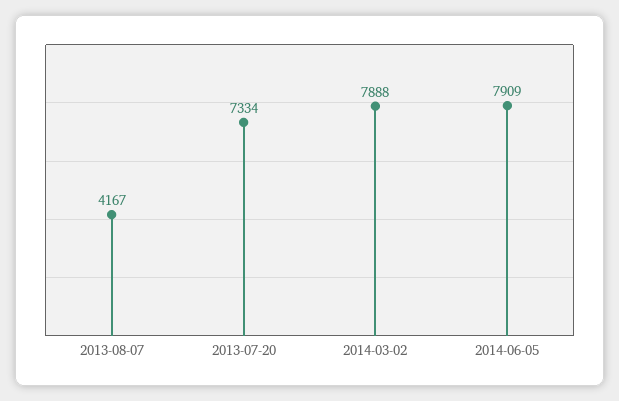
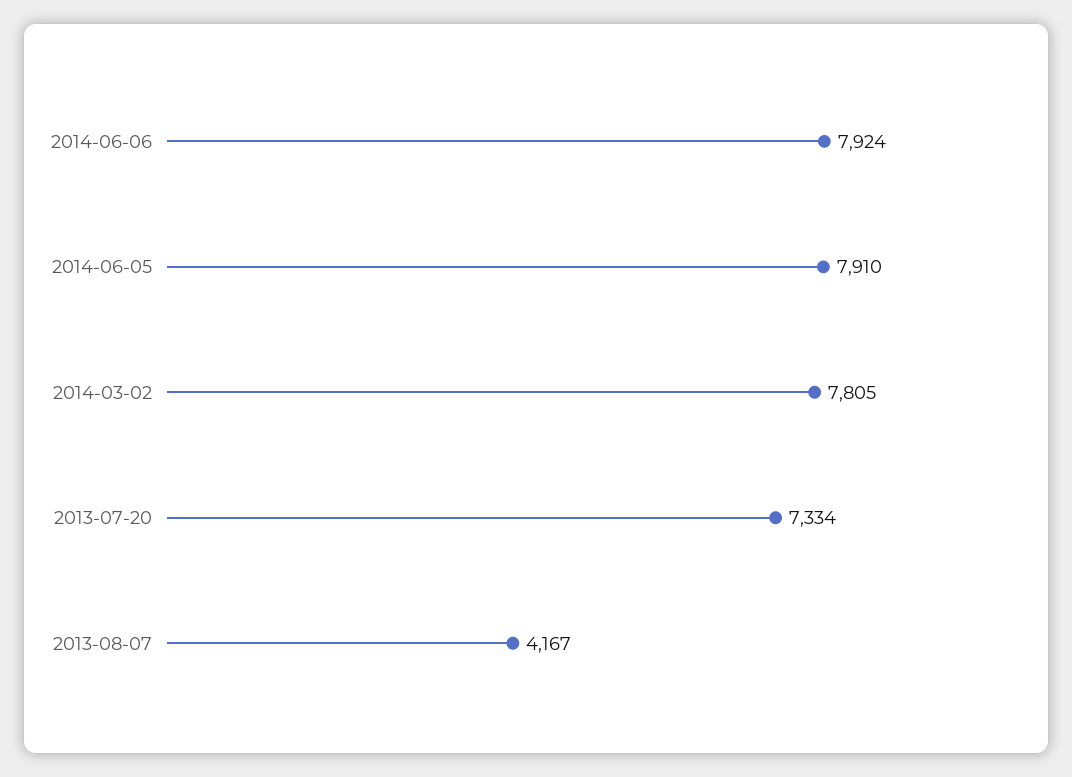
2014-03-02: 7888 -> 7805
2014-06-05: 7909 -> 7910
2014-06-06: none -> 7924

